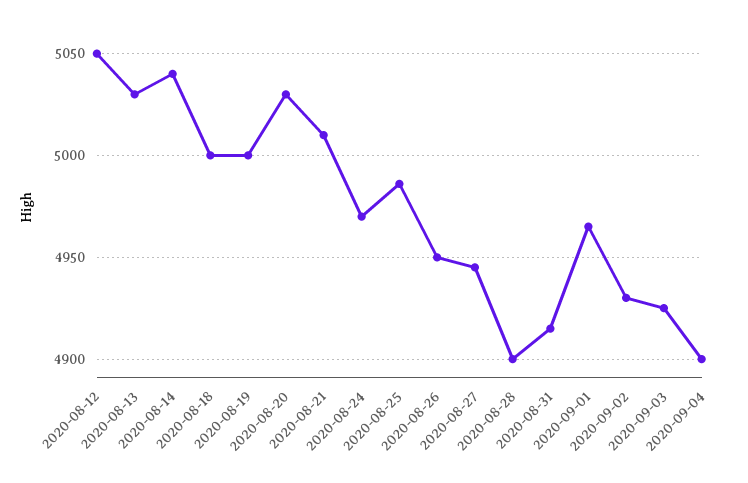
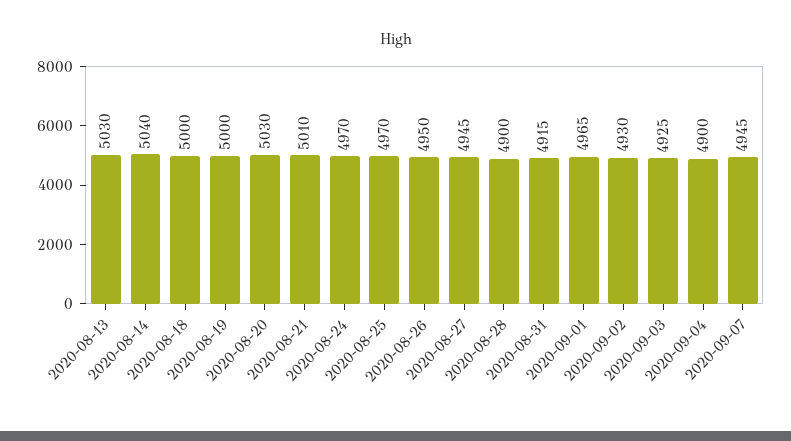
2020-08-12: 5050 -> none
2020-08-25: 4985 -> 4970
2020-09-07: none -> 4945

